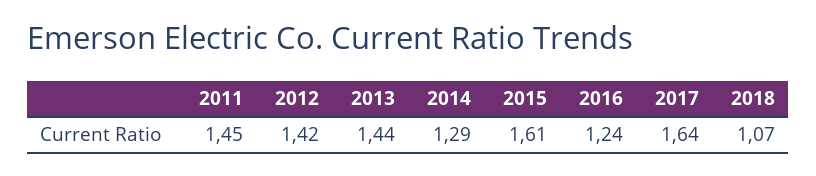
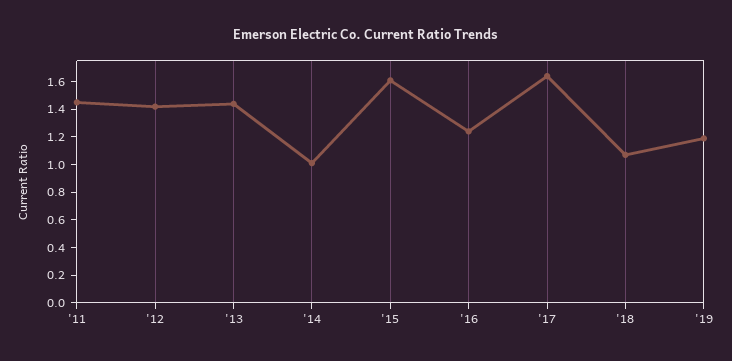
2014: 1.29 -> 1
'19: none -> 1.2

